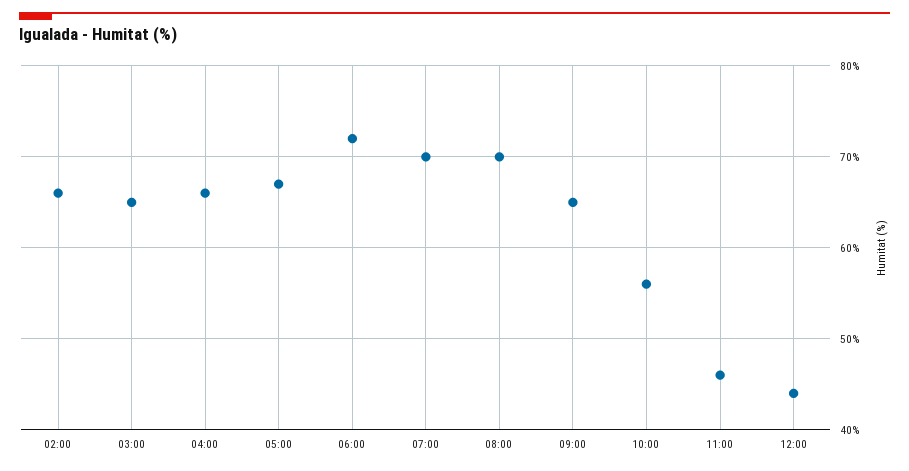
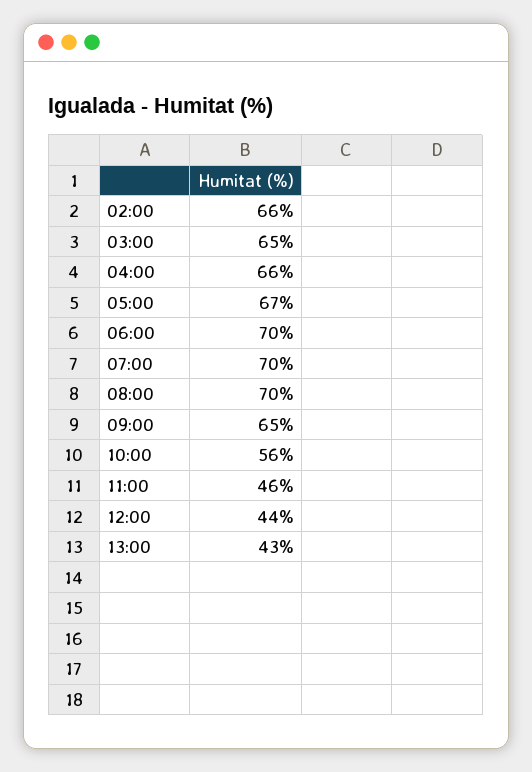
06:00: 72 -> 70
13:00: none -> 43

